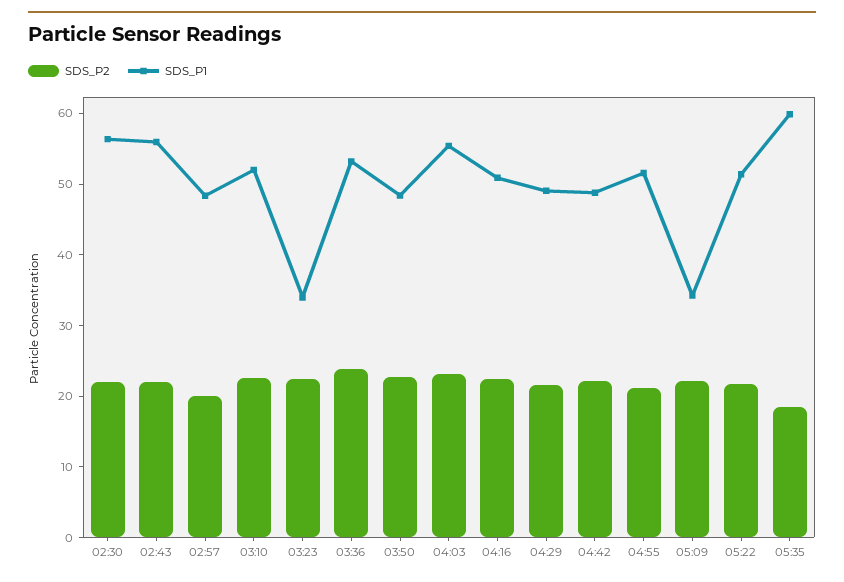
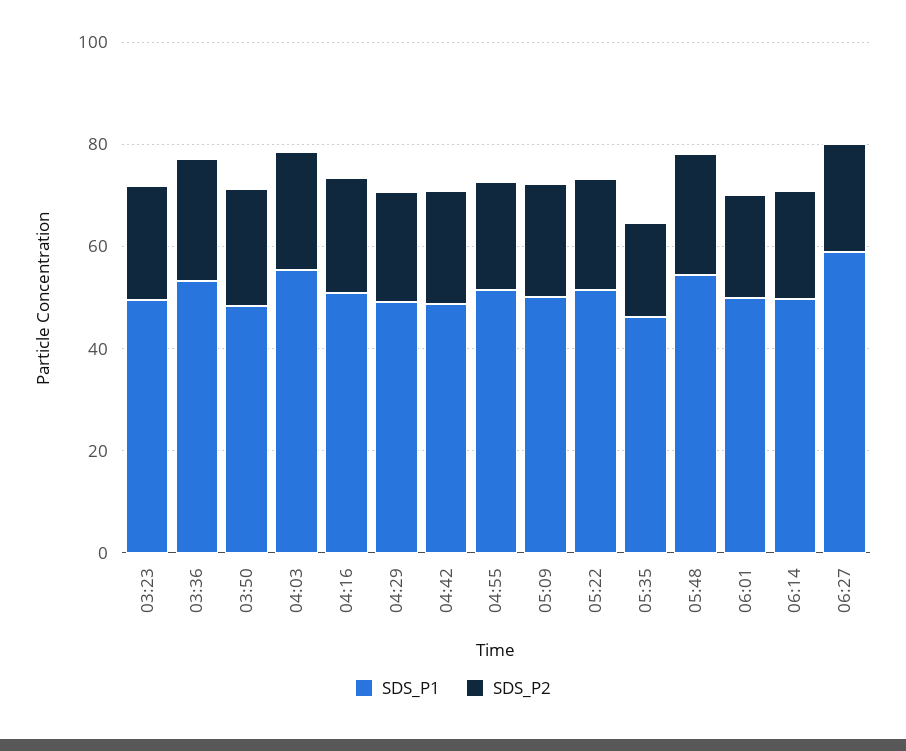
SDS_P2, 02:30: 22 -> none
SDS_P1, 02:30: 56 -> none
SDS_P2, 02:43: 22 -> none
SDS_P1, 02:43: 56 -> none
SDS_P2, 02:57: 20 -> none
SDS_P1, 02:57: 48 -> none
SDS_P2, 03:10: 22 -> none
SDS_P1, 03:10: 52 -> none
SDS_P1, 03:23: 34 -> 50
SDS_P1, 05:09: 34 -> 50
SDS_P1, 05:35: 60 -> 45
SDS_P1, 05:48: none -> 55
SDS_P2, 05:48: none -> 25
SDS_P1, 06:01: none -> 50
SDS_P2, 06:01: none -> 20
SDS_P1, 06:14: none -> 50
SDS_P2, 06:14: none -> 20
SDS_P1, 06:27: none -> 60
SDS_P2, 06:27: none -> 20

